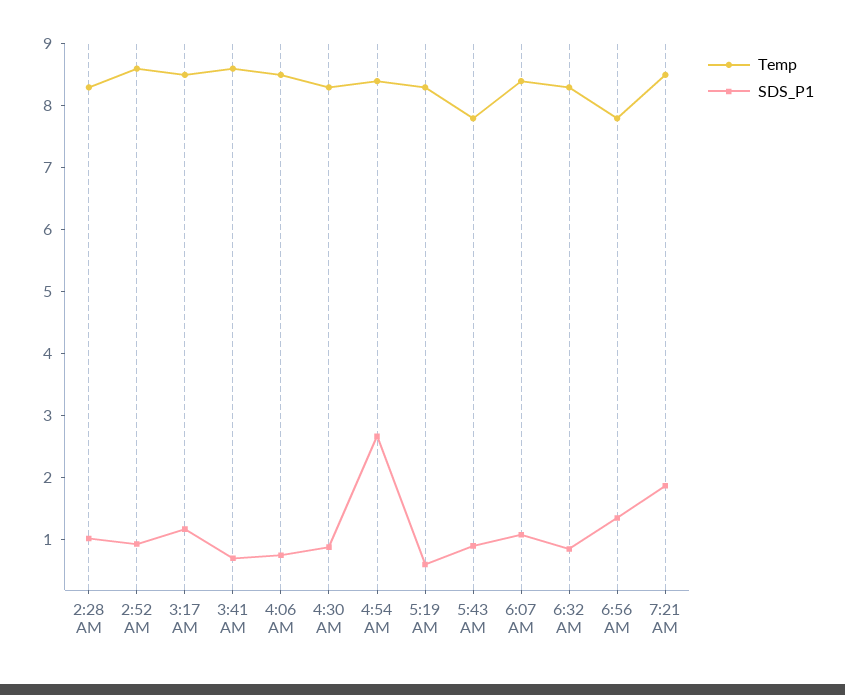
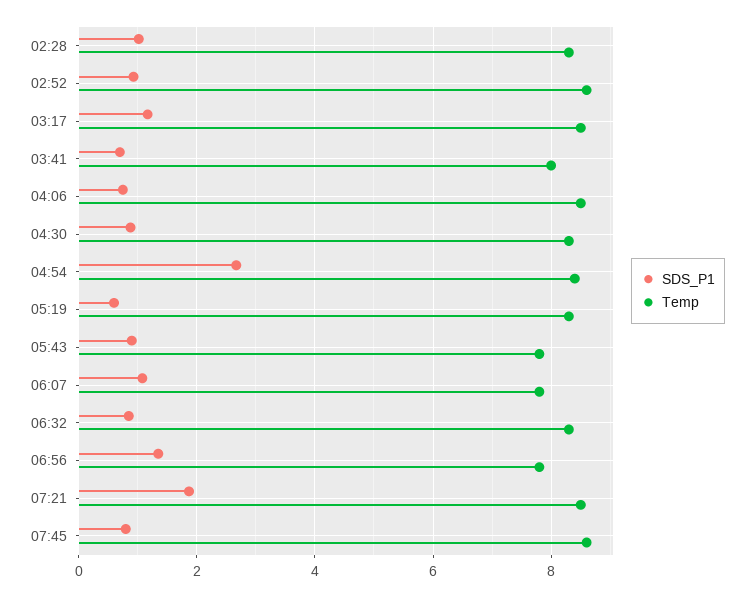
Temp, 3:41 AM: 8.6 -> 8
Temp, 6:07 AM: 8.4 -> 7.8
SDS_P1, 07:45: none -> 0.8
Temp, 07:45: none -> 8.6

